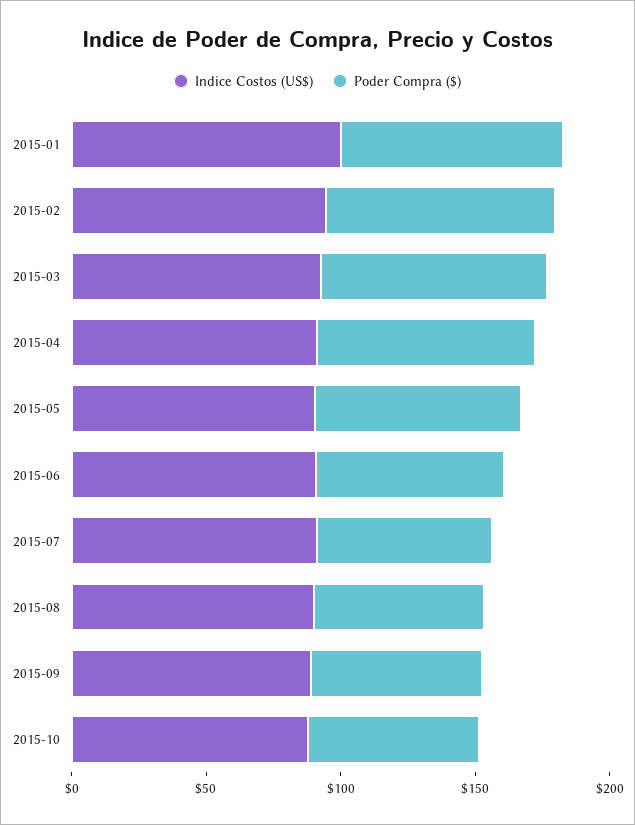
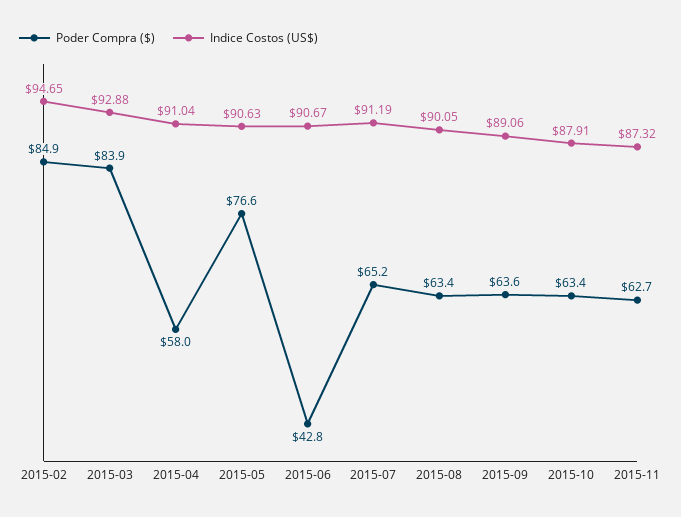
Indice Costos (US$), 2015-01: 100 -> none
Poder Compra ($), 2015-01: 80 -> none
Poder Compra ($), 2015-04: 80 -> 58
Poder Compra ($), 2015-06: 70 -> 42.8
Poder Compra ($), 2015-11: none -> 62.7
Indice Costos (US$), 2015-11: none -> 87.32

